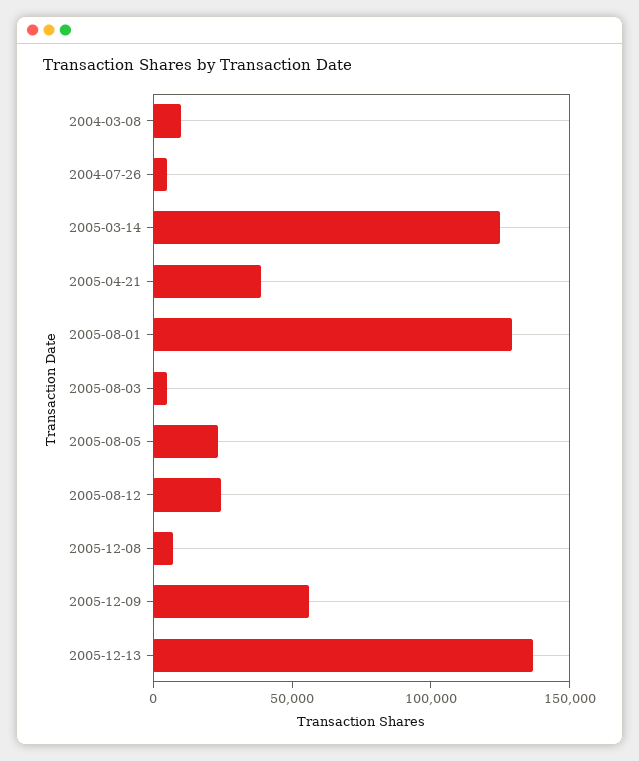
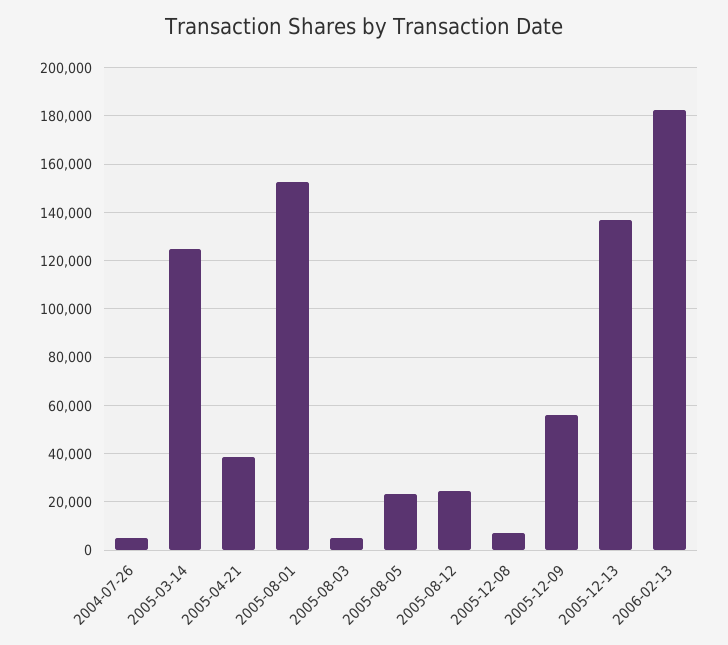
2004-03-08: 10000 -> none
2005-08-01: 130000 -> 152500
2006-02-13: none -> 182500

